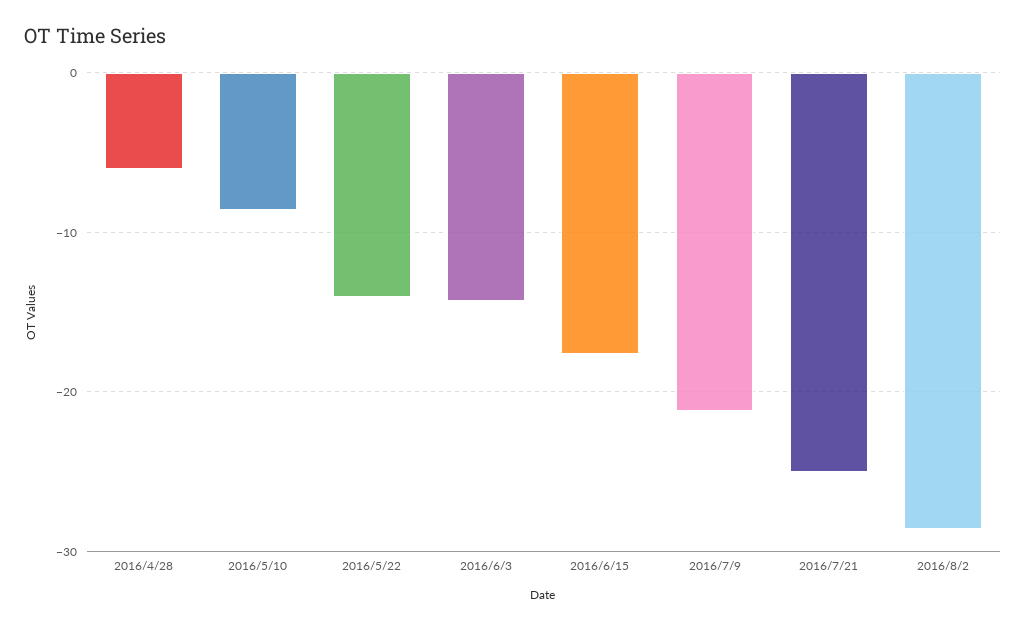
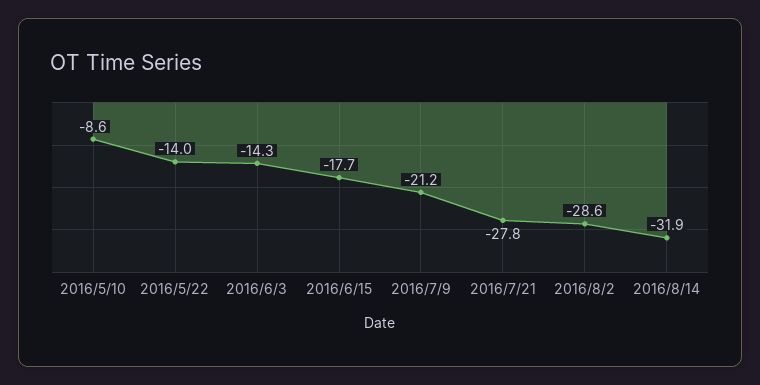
2016/4/28: -6 -> none
2016/7/21: -25 -> -27.8
2016/8/14: none -> -31.9

